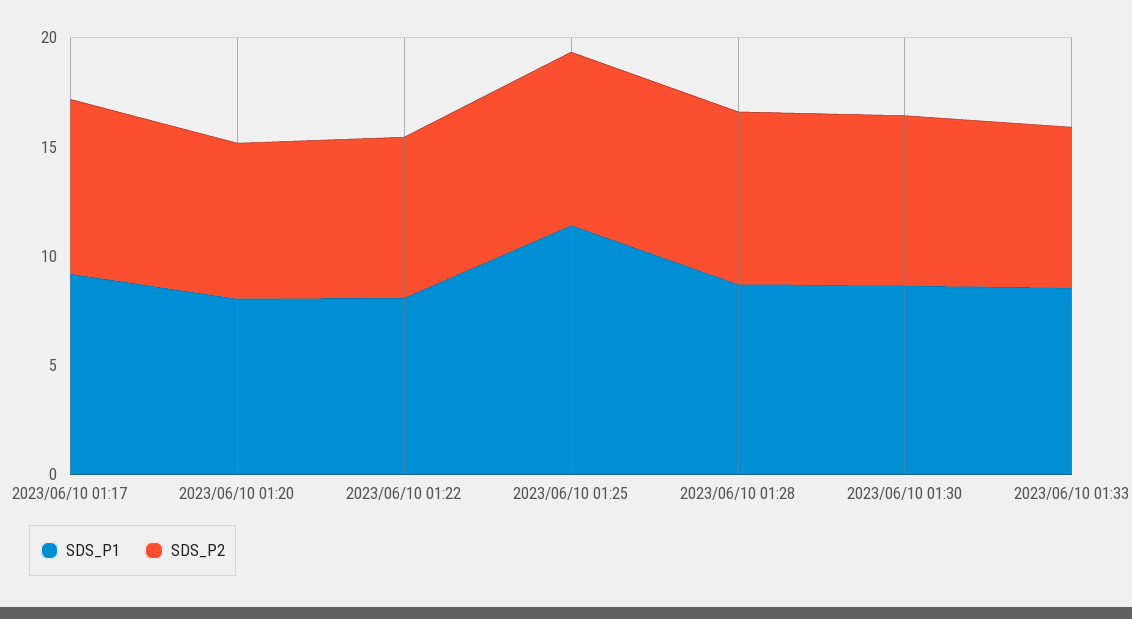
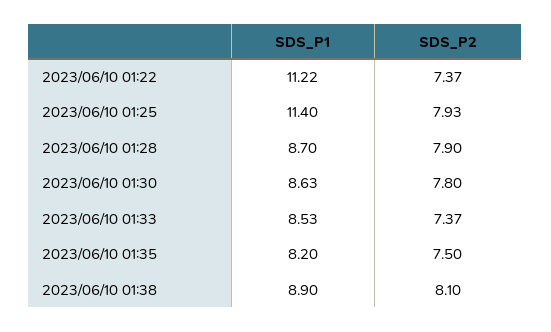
SDS_P1, 2023/06/10 01:17: 9 -> none
SDS_P2, 2023/06/10 01:17: 8 -> none
SDS_P1, 2023/06/10 01:20: 8 -> none
SDS_P2, 2023/06/10 01:20: 7 -> none
SDS_P1, 2023/06/10 01:22: 8 -> 11.22
SDS_P1, 2023/06/10 01:35: none -> 8.2
SDS_P2, 2023/06/10 01:35: none -> 7.5
SDS_P1, 2023/06/10 01:38: none -> 8.9
SDS_P2, 2023/06/10 01:38: none -> 8.1

